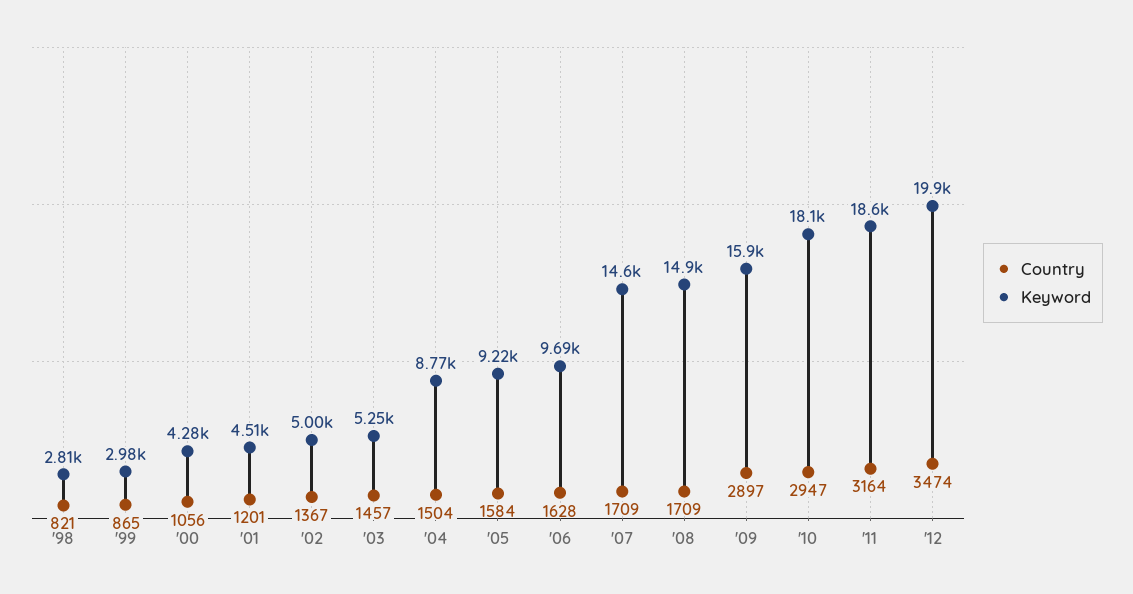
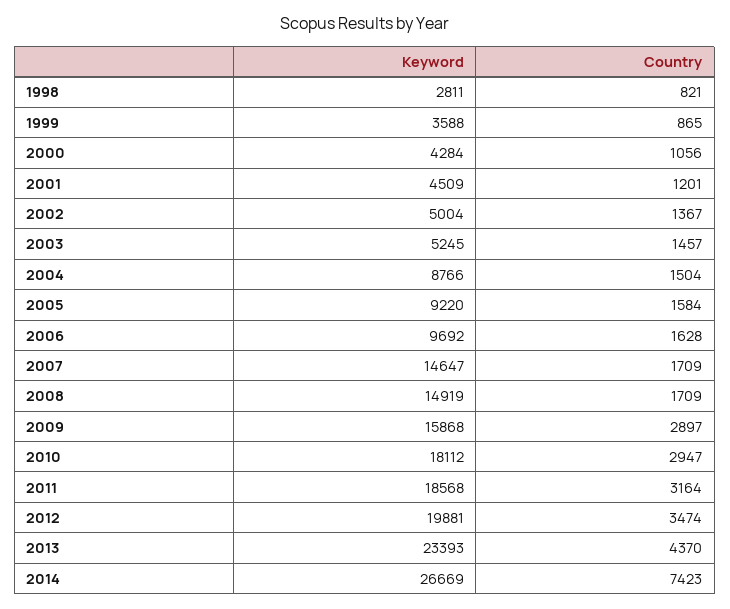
Keyword, '99: 2980 -> 3588
Keyword, 2013: none -> 23393
Country, 2013: none -> 4370
Keyword, 2014: none -> 26669
Country, 2014: none -> 7423

